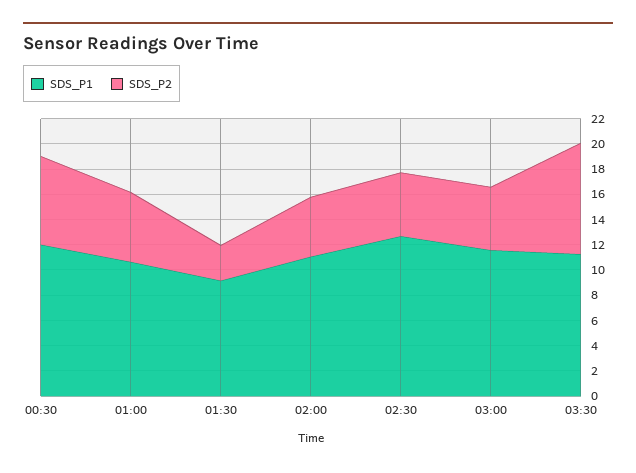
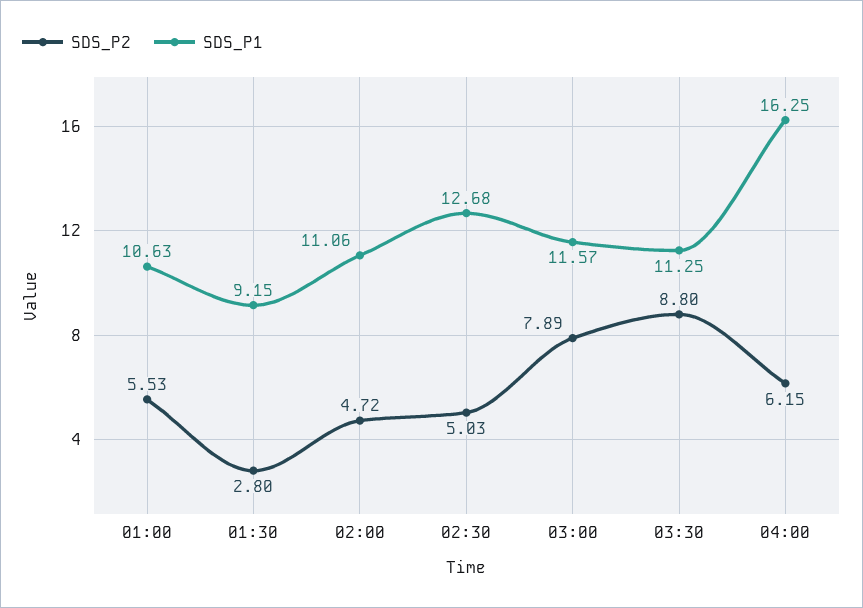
SDS_P1, 00:30: 12 -> none
SDS_P2, 00:30: 7 -> none
SDS_P2, 03:00: 5 -> 7.89
SDS_P2, 04:00: none -> 6.15
SDS_P1, 04:00: none -> 16.25

